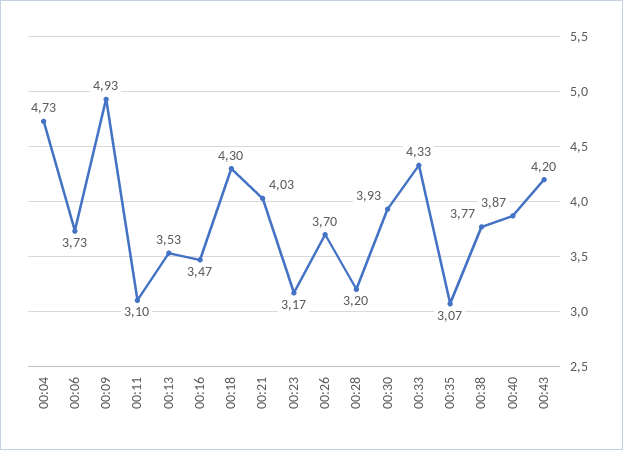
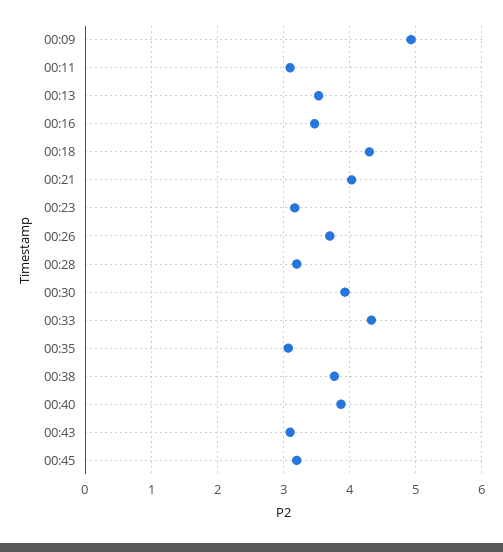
00:04: 4.73 -> none
00:06: 3.73 -> none
00:43: 4.2 -> 3.1
00:45: none -> 3.2

